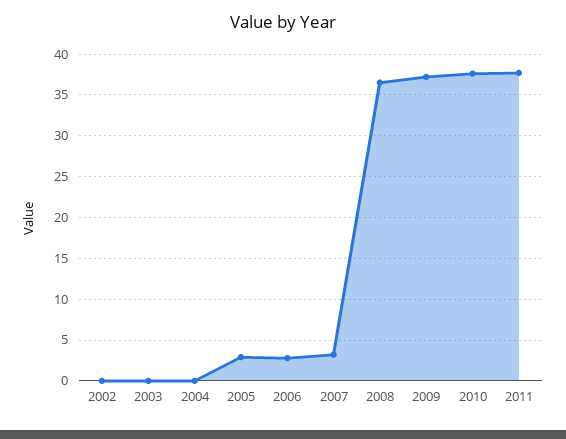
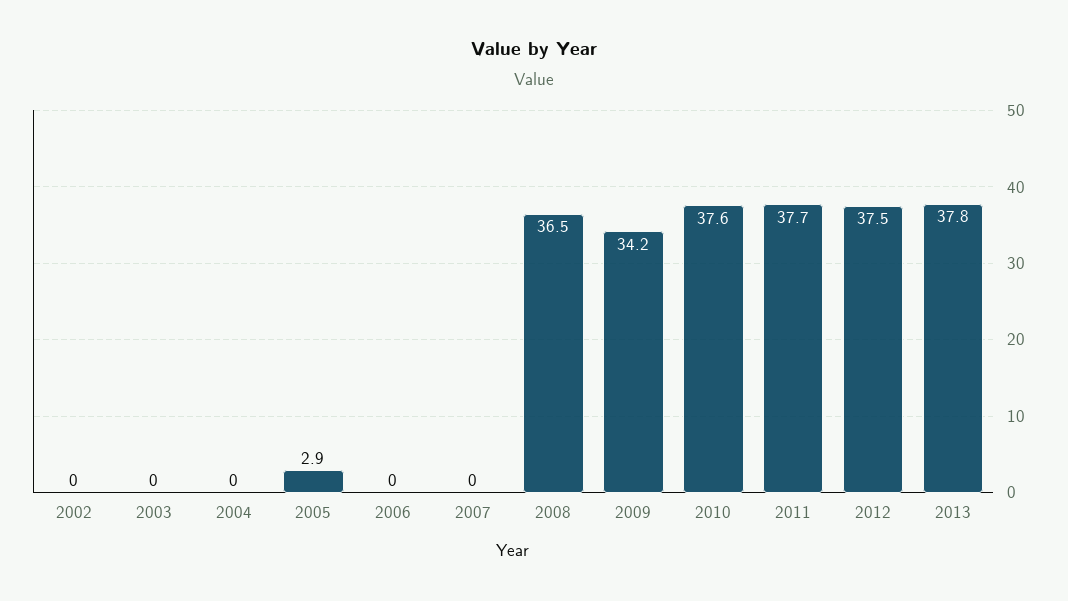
2006: 3 -> 0
2007: 3 -> 0
2009: 37 -> 34.2
2012: none -> 37.5
2013: none -> 37.8

